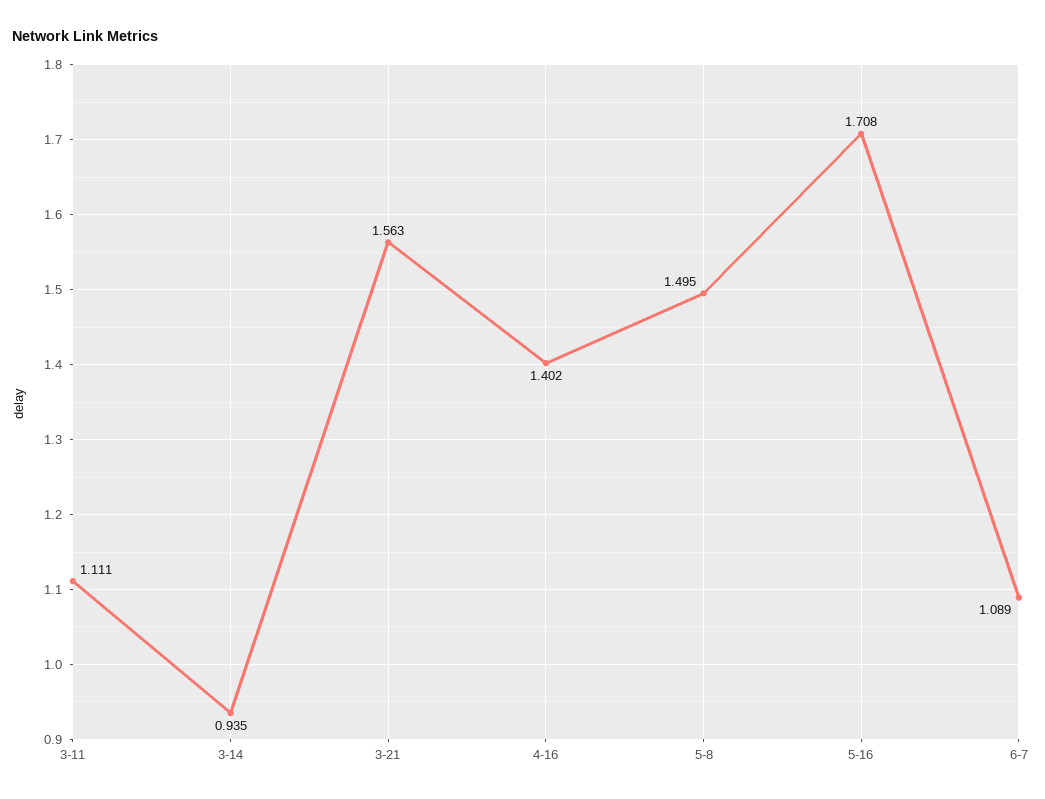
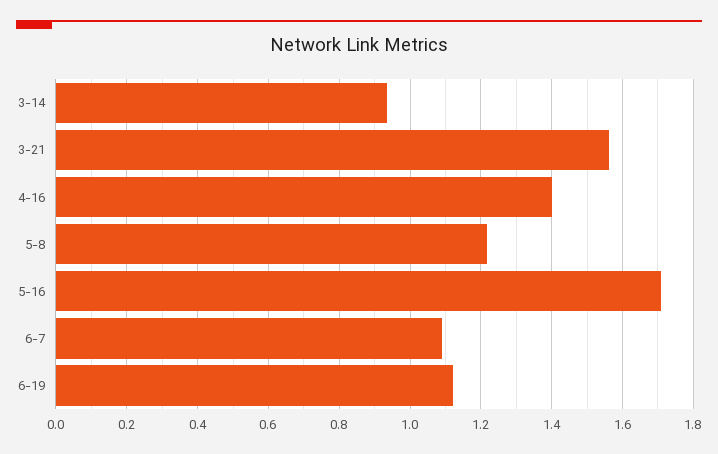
3-11: 1.111 -> none
5-8: 1.495 -> 1.22
6-19: none -> 1.12

